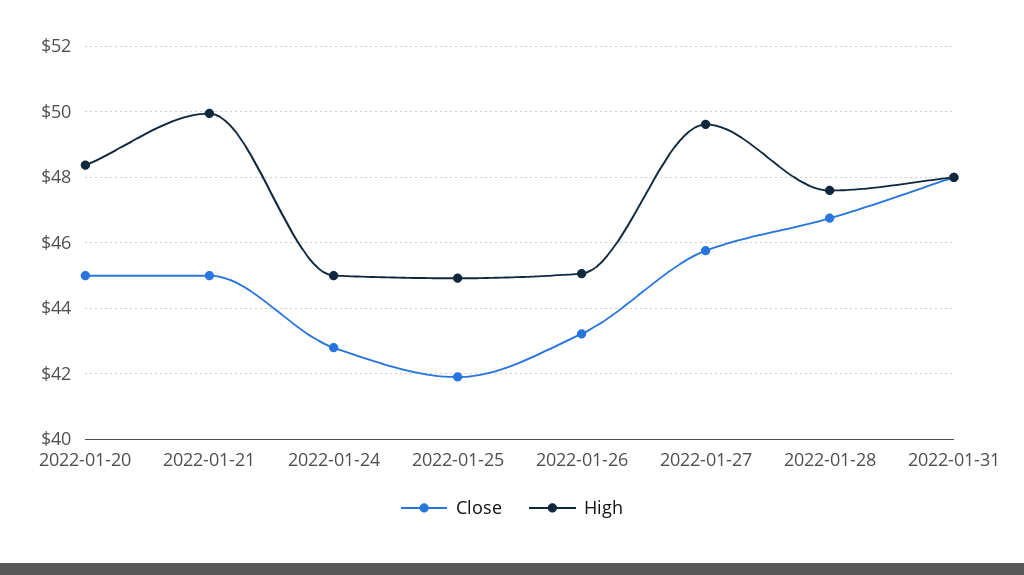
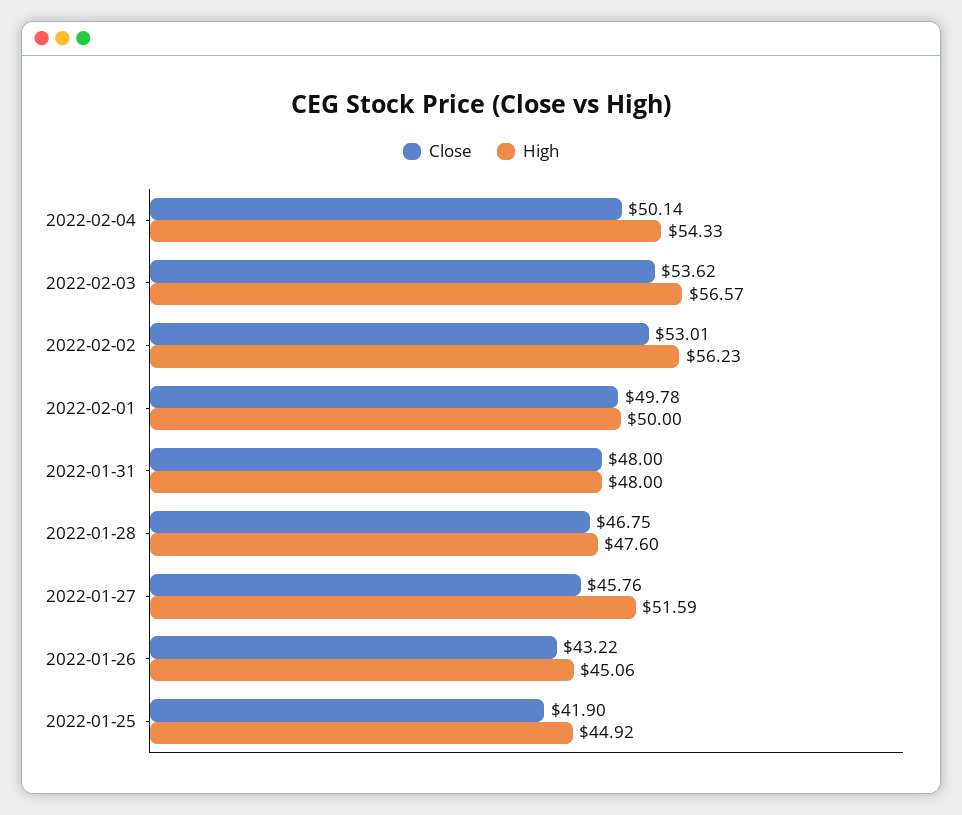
Close, 2022-01-20: 45 -> none
High, 2022-01-20: 48.4 -> none
Close, 2022-01-21: 45 -> none
High, 2022-01-21: 50 -> none
Close, 2022-01-24: 42.8 -> none
High, 2022-01-24: 45 -> none
High, 2022-01-27: 49.6 -> 51.59
Close, 2022-02-04: none -> 50.14
High, 2022-02-04: none -> 54.33
Close, 2022-02-03: none -> 53.62
High, 2022-02-03: none -> 56.57
Close, 2022-02-02: none -> 53.01
High, 2022-02-02: none -> 56.23
Close, 2022-02-01: none -> 49.78
High, 2022-02-01: none -> 50

